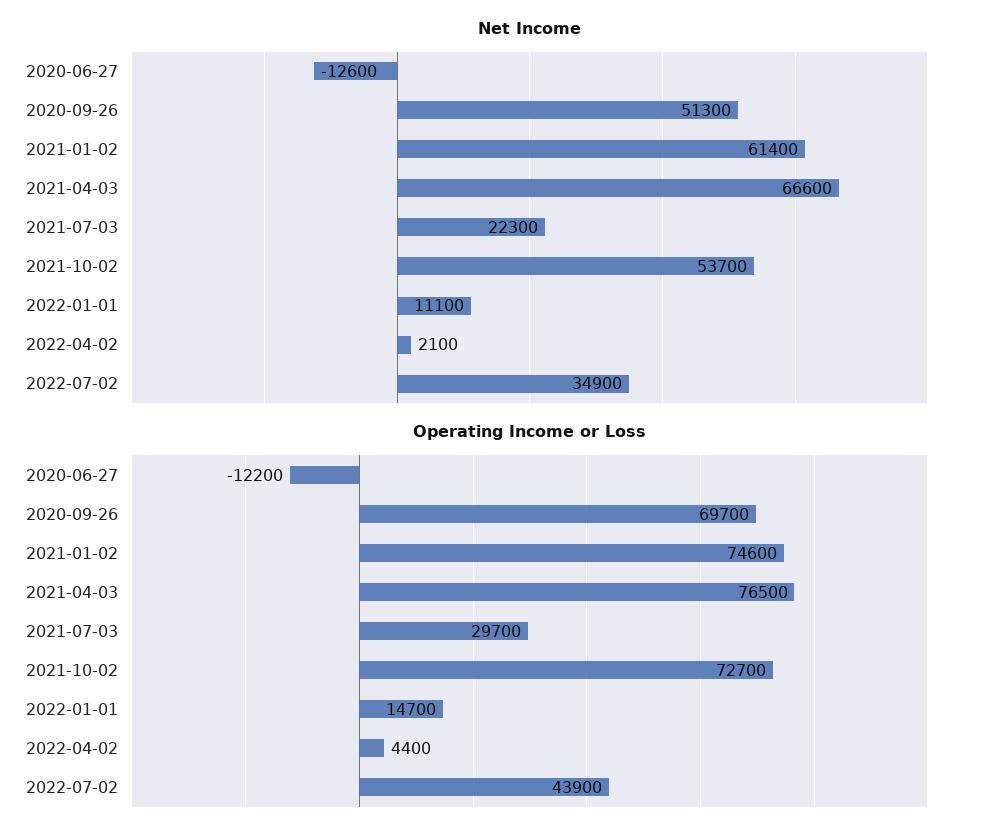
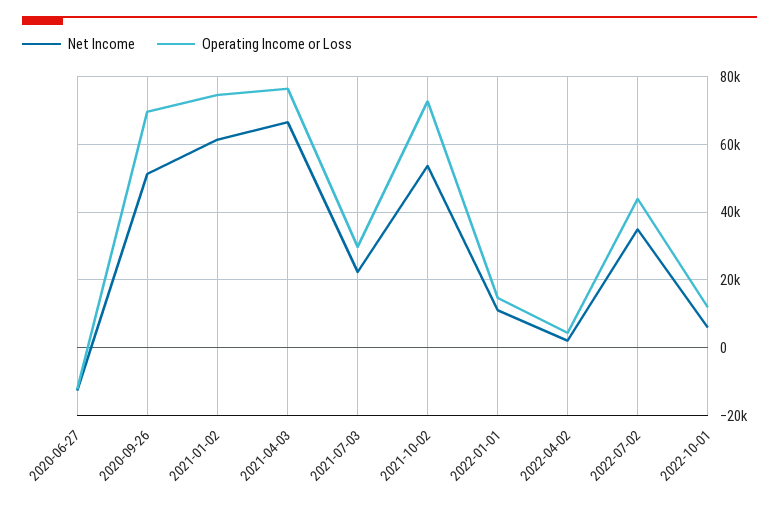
Net Income, 2022-10-01: none -> 6000
Operating Income or Loss, 2022-10-01: none -> 12000

